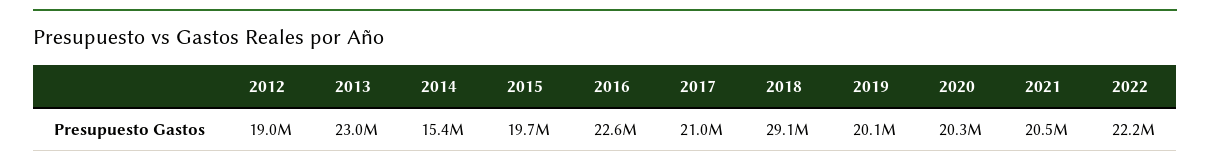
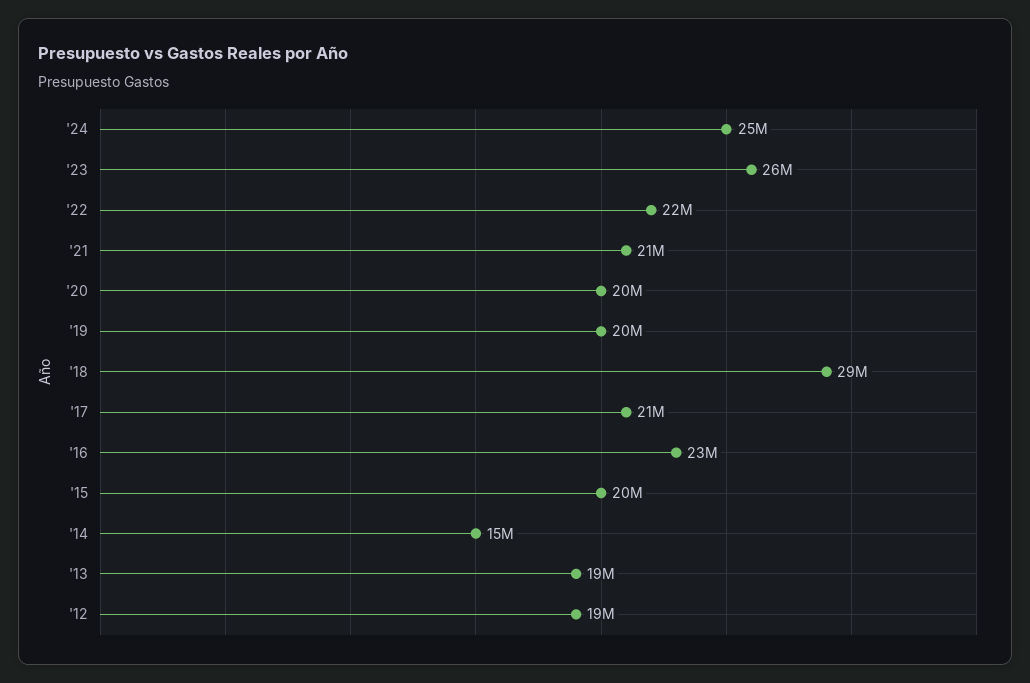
2013: 23000000 -> 19000000
'24: none -> 25000000
'23: none -> 26000000

